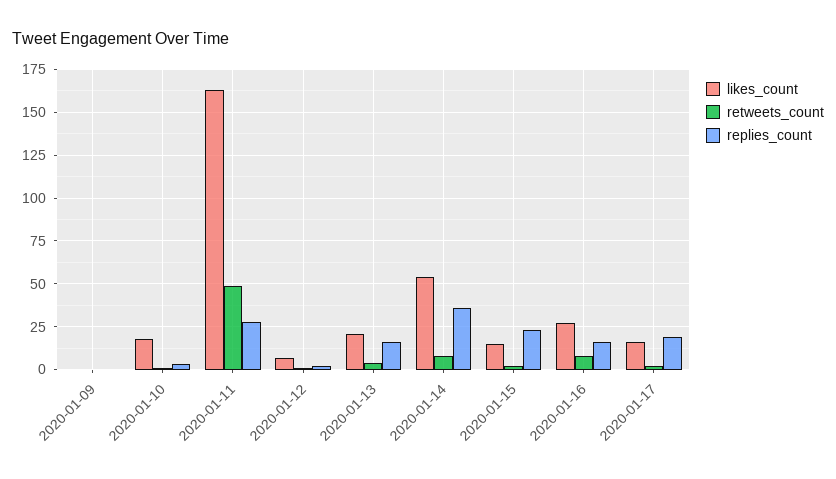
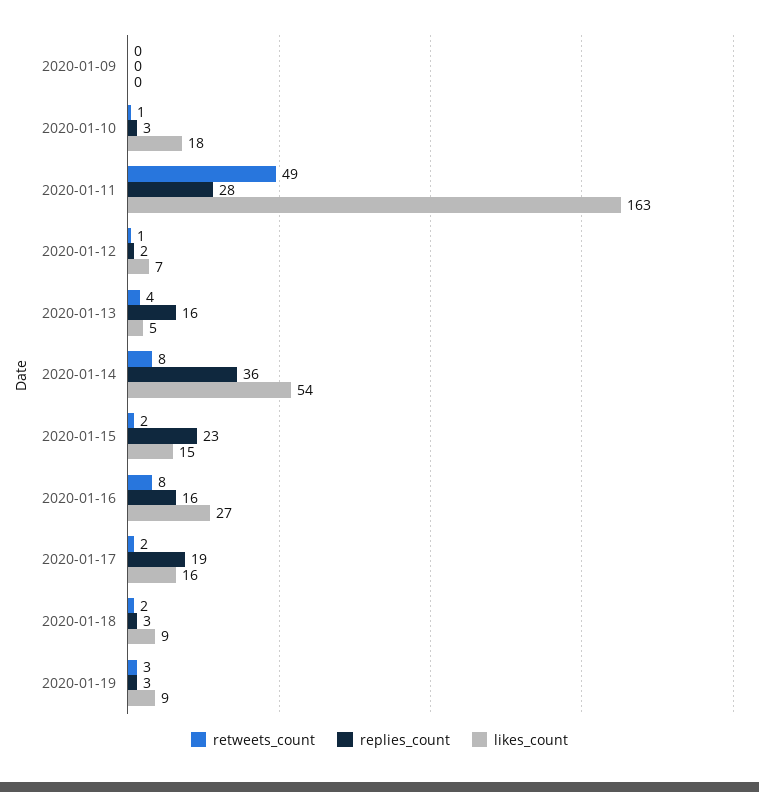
likes_count, 2020-01-13: 20 -> 5
retweets_count, 2020-01-18: none -> 2
replies_count, 2020-01-18: none -> 3
likes_count, 2020-01-18: none -> 9
retweets_count, 2020-01-19: none -> 3
replies_count, 2020-01-19: none -> 3
likes_count, 2020-01-19: none -> 9

